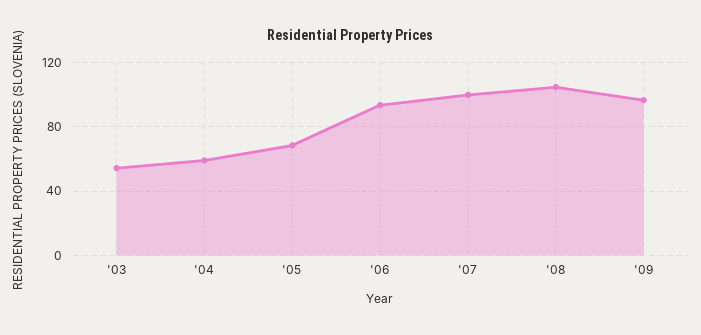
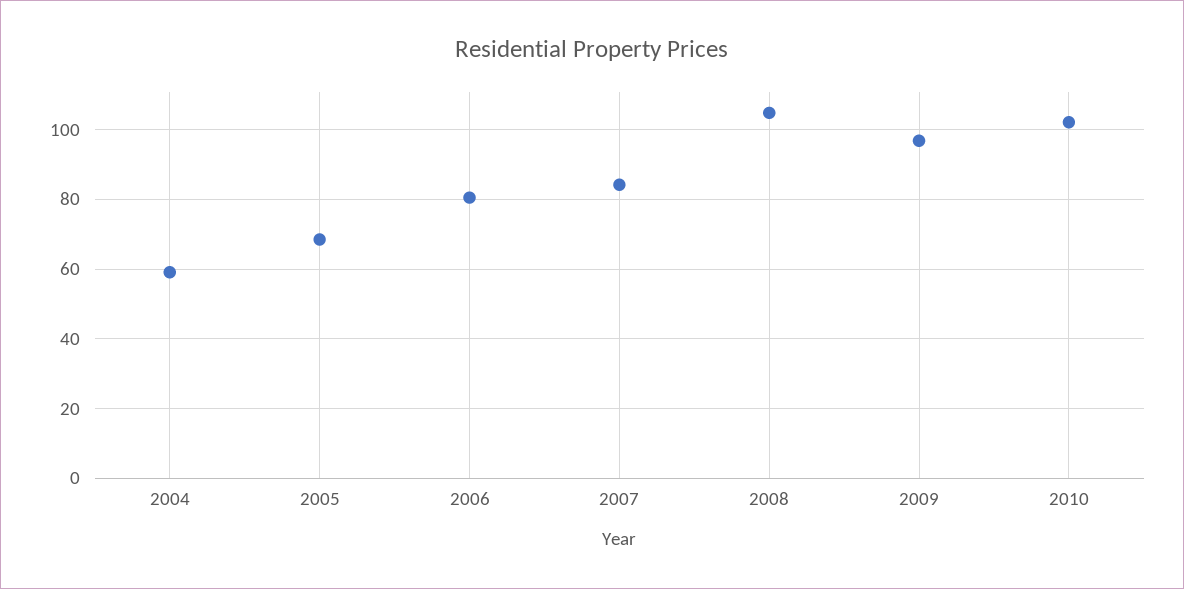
'03: 55 -> none
'06: 95 -> 80
'07: 100 -> 84
2010: none -> 102

